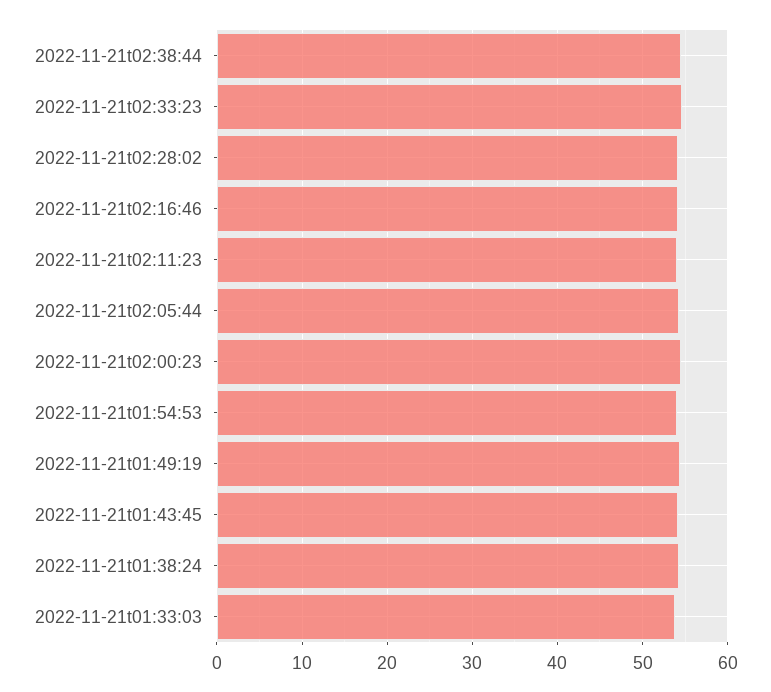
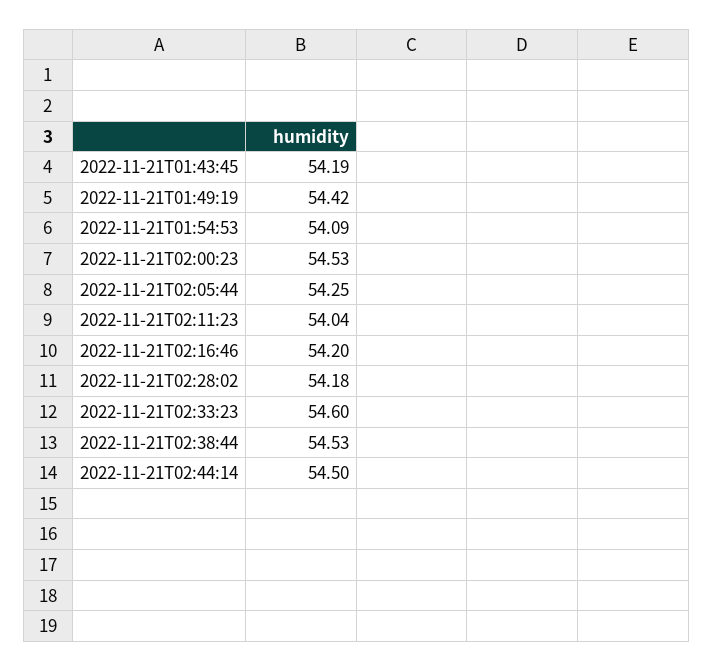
2022-11-21t01:38:24: 54 -> none
2022-11-21t01:33:03: 54 -> none
2022-11-21T02:44:14: none -> 54.5

